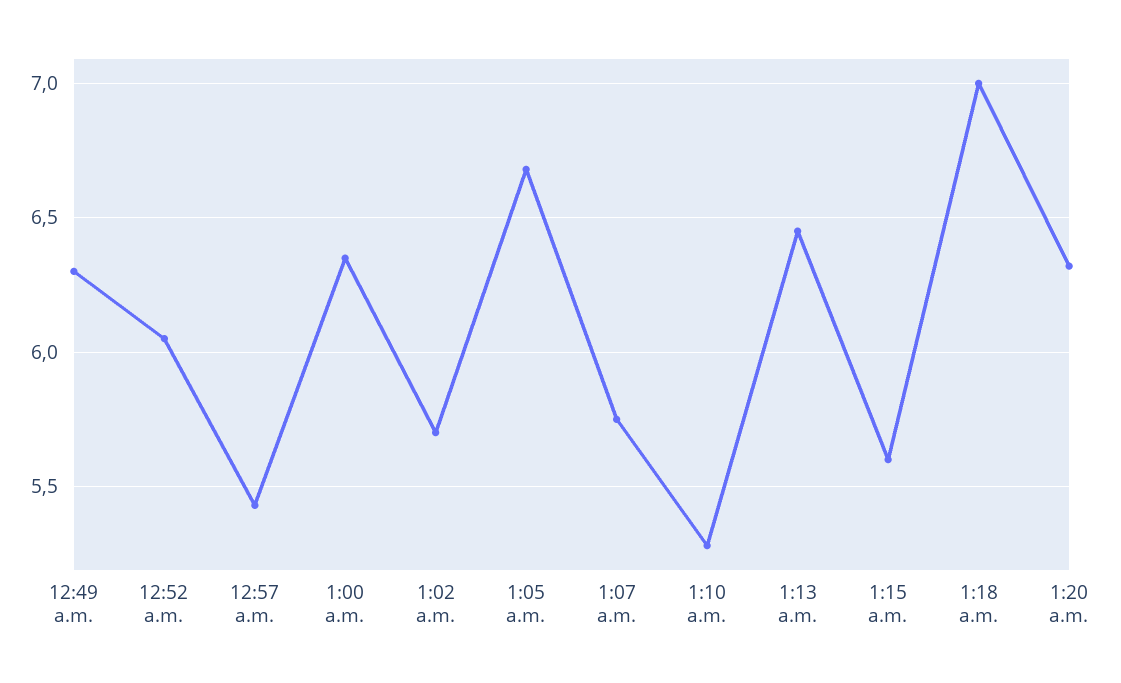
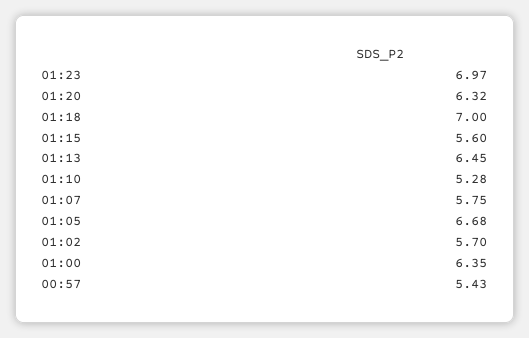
12:49 a.m.: 6.3 -> none
12:52 a.m.: 6.05 -> none
01:23: none -> 6.97

